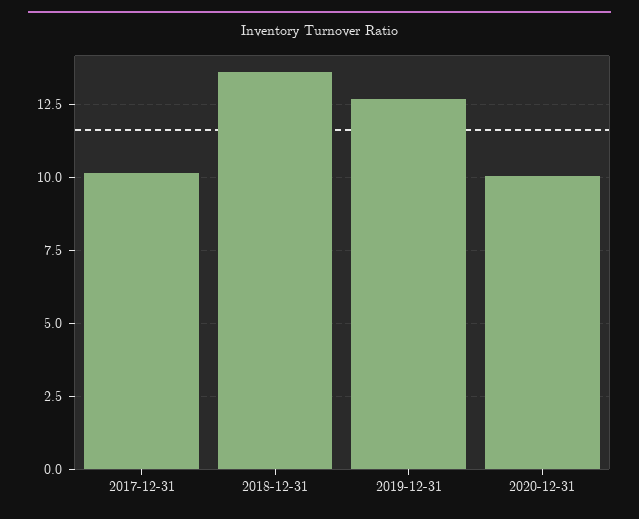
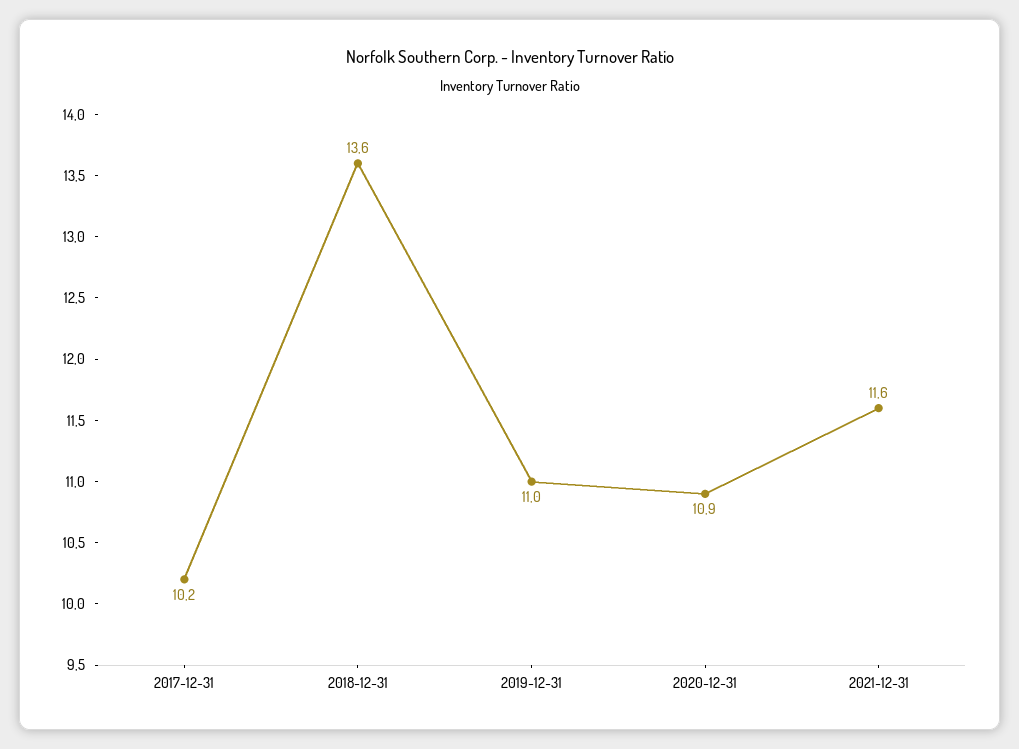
2019-12-31: 12.75 -> 11
2020-12-31: 10 -> 10.9
2021-12-31: none -> 11.6

